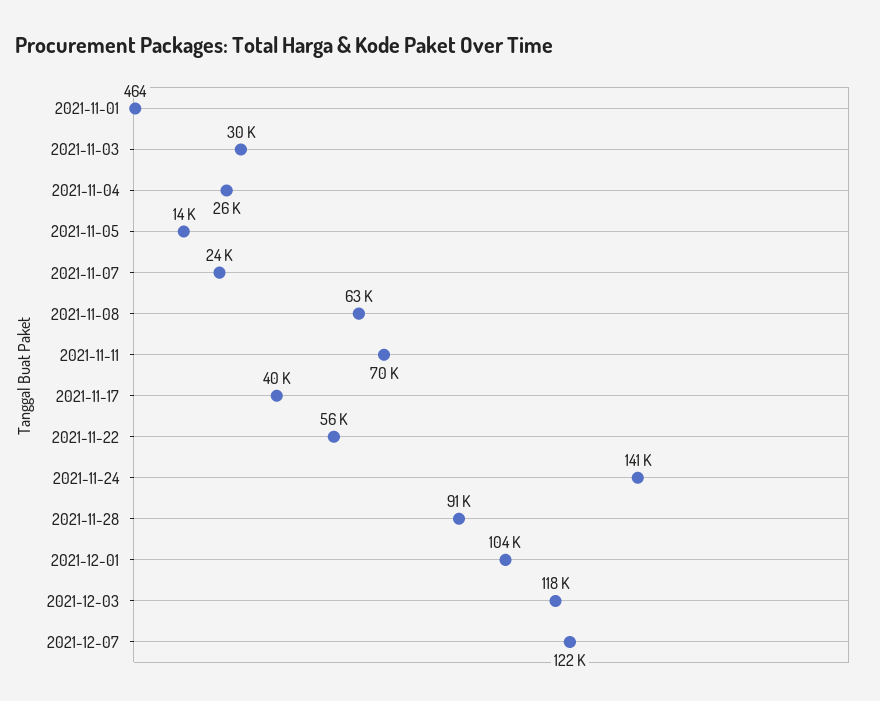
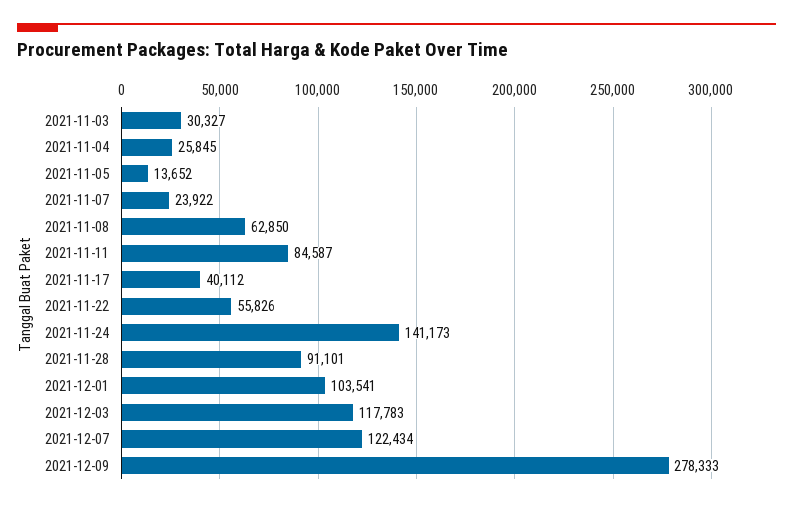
2021-11-01: 464 -> none
2021-11-11: 70000 -> 84587
2021-12-09: none -> 278333

